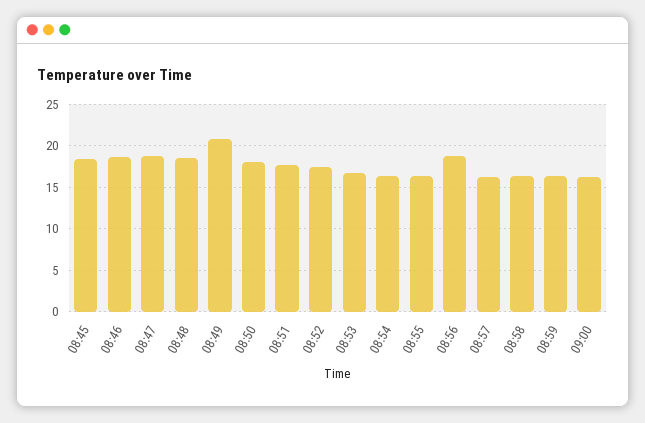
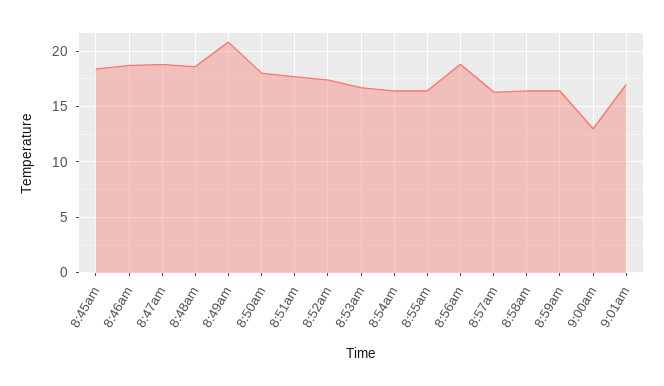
09:00: 16 -> 13
9:01am: none -> 17

